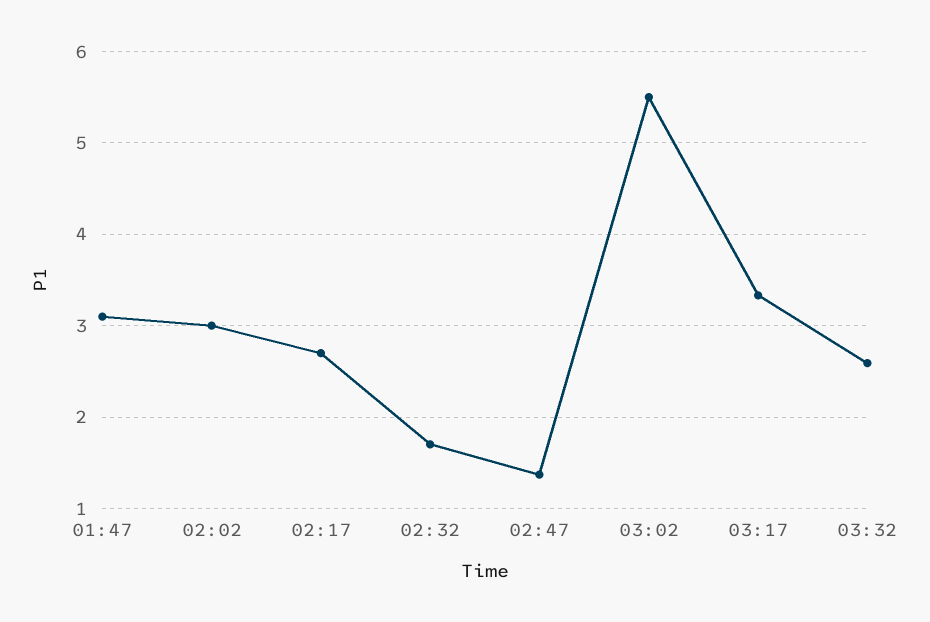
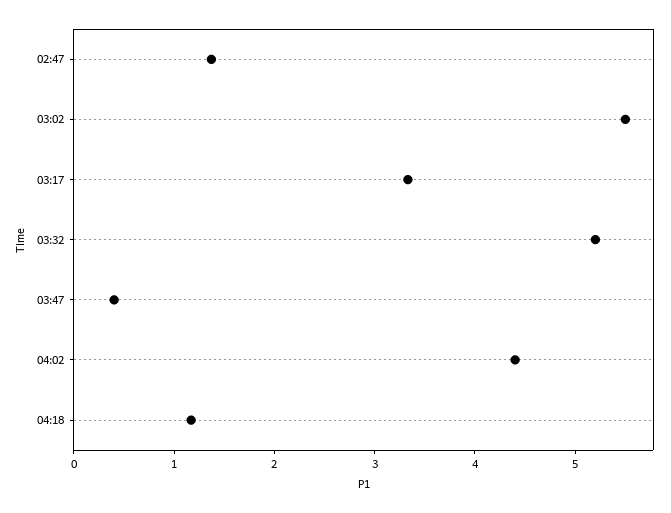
01:47: 3.1 -> none
02:02: 3 -> none
02:17: 2.7 -> none
02:32: 1.7 -> none
03:32: 2.6 -> 5.2
03:47: none -> 0.4
04:02: none -> 4.4
04:18: none -> 1.2

